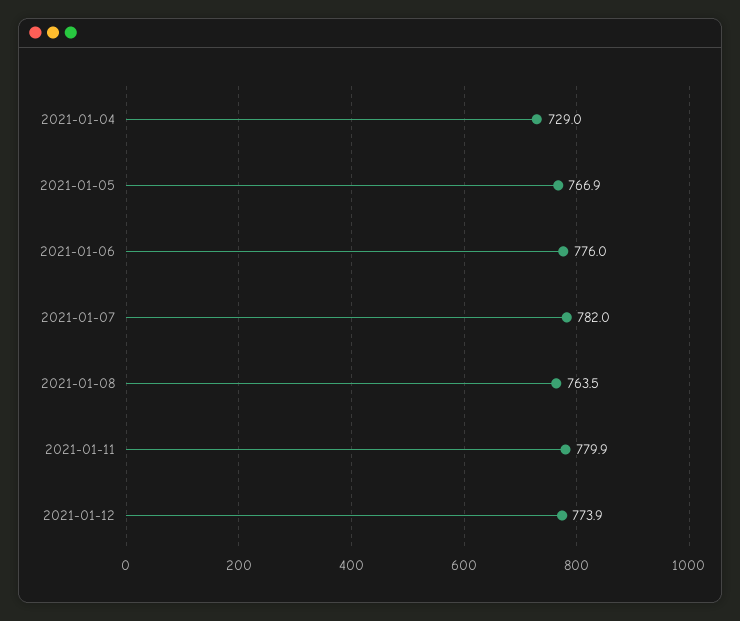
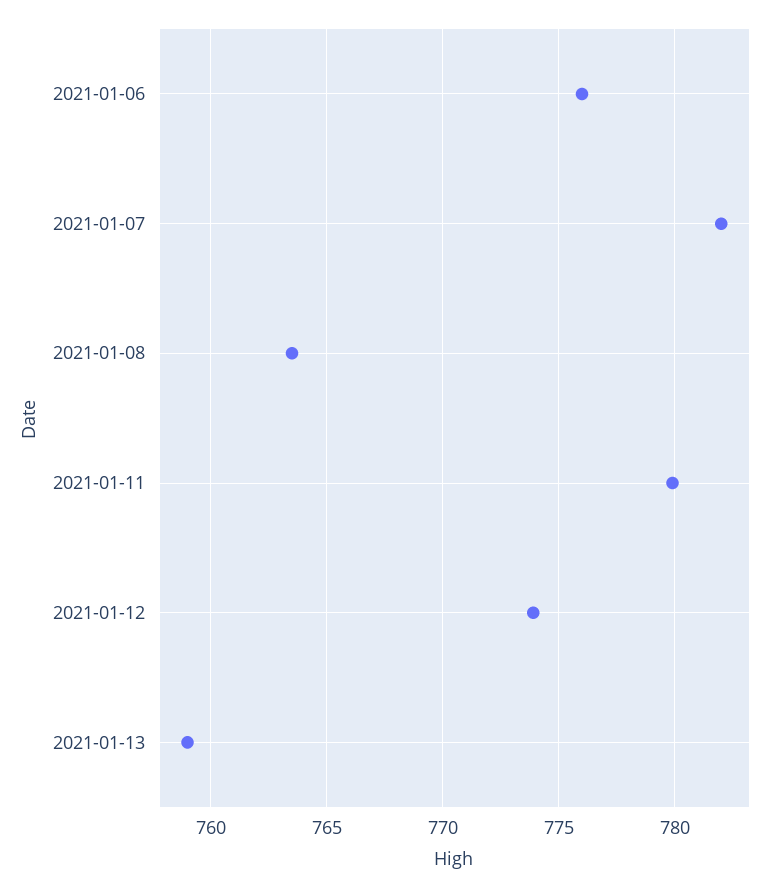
2021-01-04: 729 -> none
2021-01-05: 766.9 -> none
2021-01-13: none -> 759

